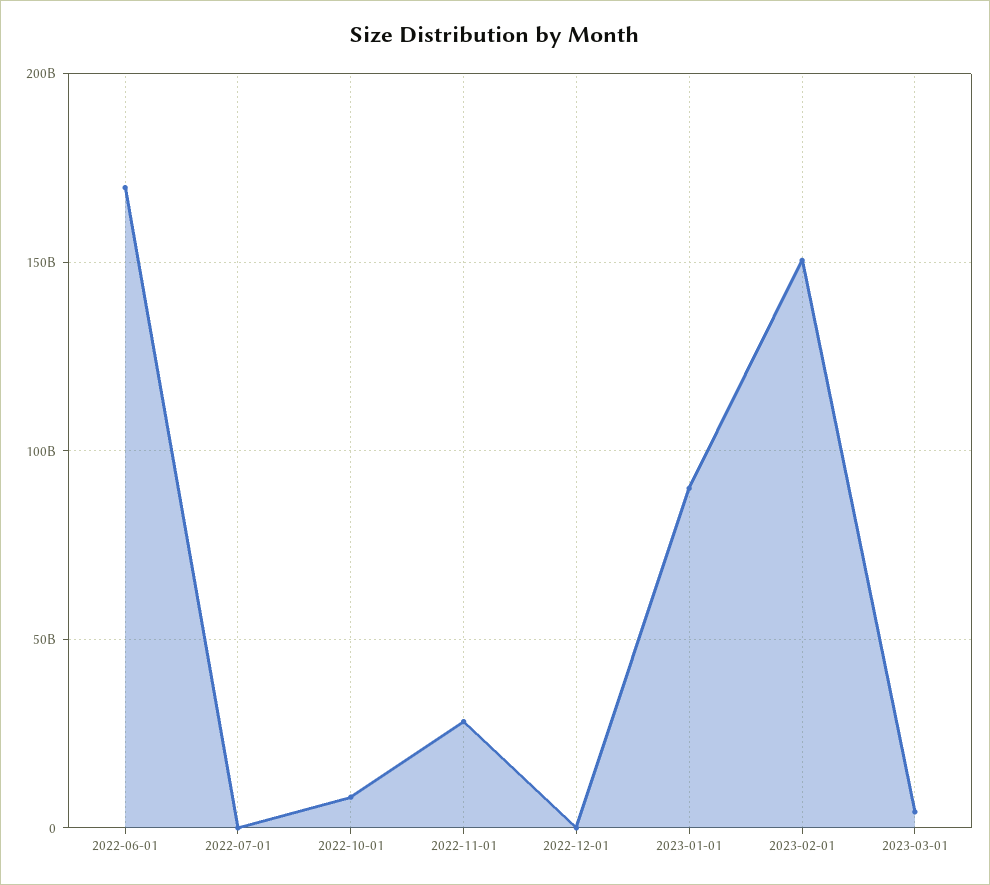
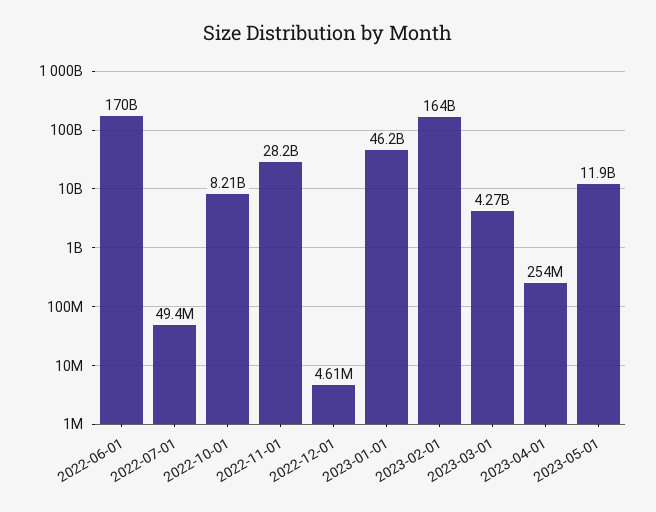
2023-01-01: 90000000000 -> 46200000000
2023-02-01: 150000000000 -> 164000000000
2023-04-01: none -> 254000000
2023-05-01: none -> 11900000000

